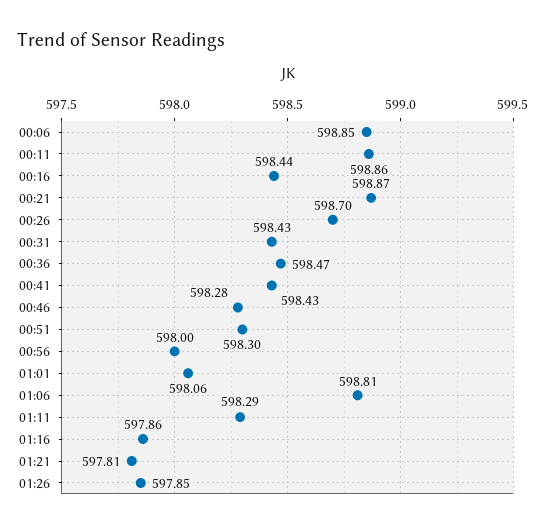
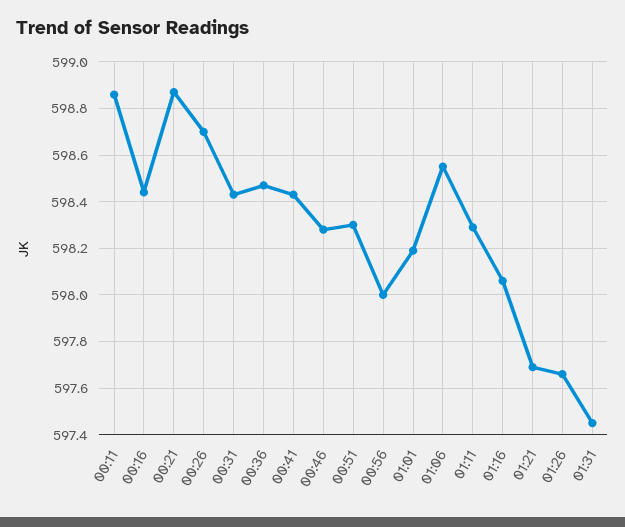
00:06: 598.85 -> none
01:01: 598.06 -> 598.2
01:06: 598.81 -> 598.55
01:16: 597.86 -> 598.05
01:21: 597.81 -> 597.7
01:26: 597.85 -> 597.65
01:31: none -> 597.45

